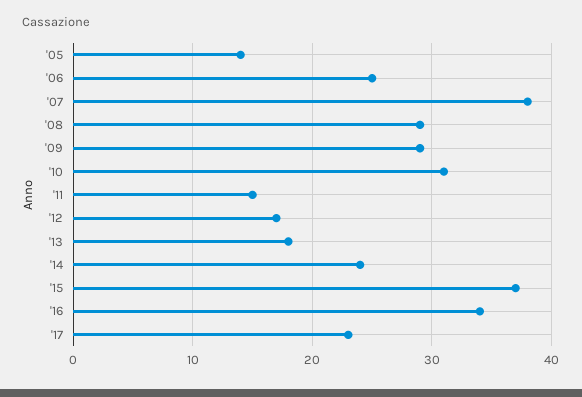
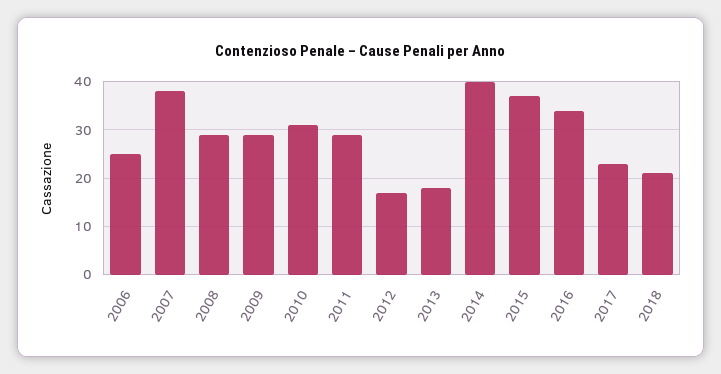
'05: 14 -> none
'11: 15 -> 30
'14: 24 -> 40
2018: none -> 20

